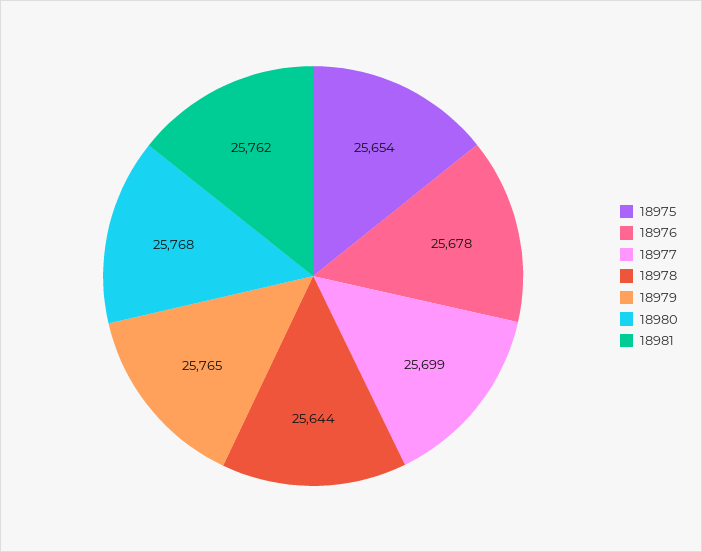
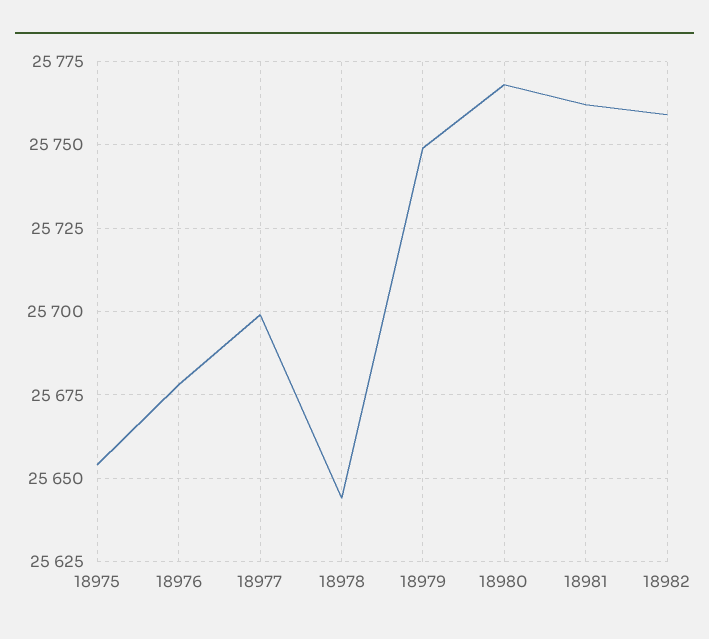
18979: 25765 -> 25750
18982: none -> 25760

